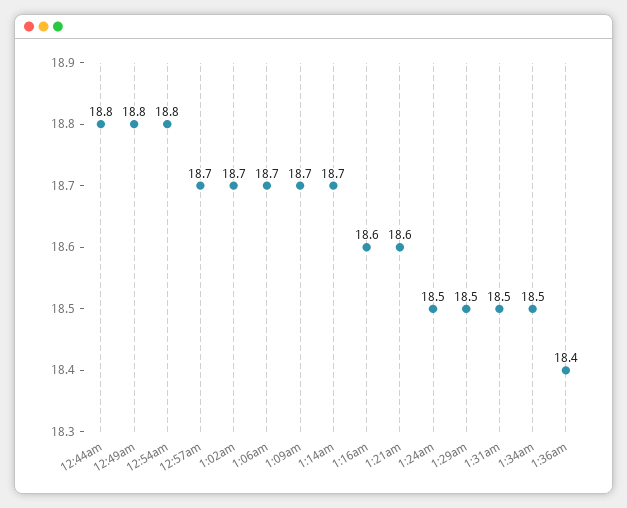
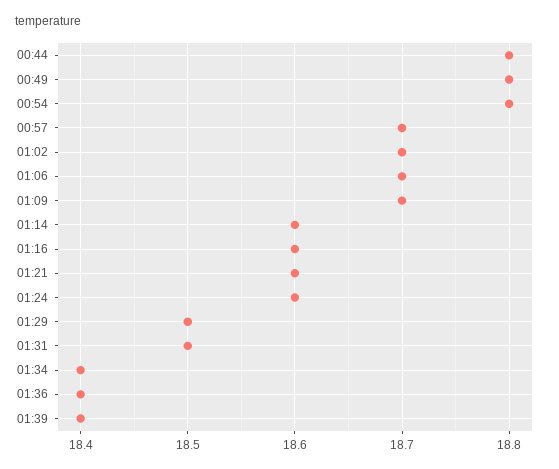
1:14am: 18.7 -> 18.6
1:24am: 18.5 -> 18.6
1:34am: 18.5 -> 18.4
01:39: none -> 18.4

